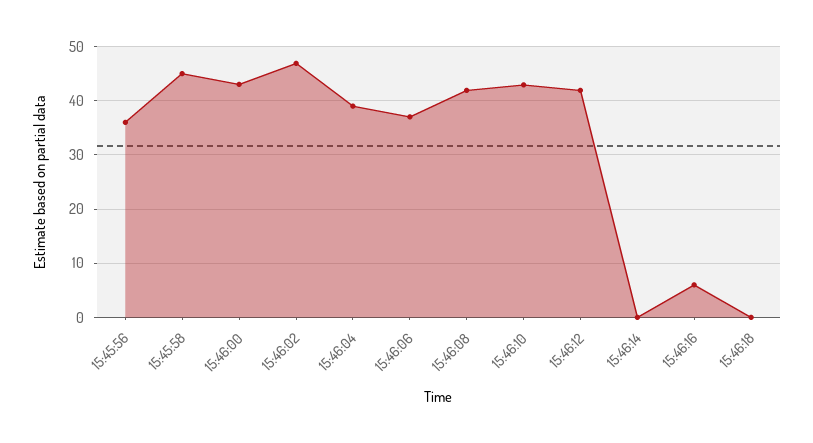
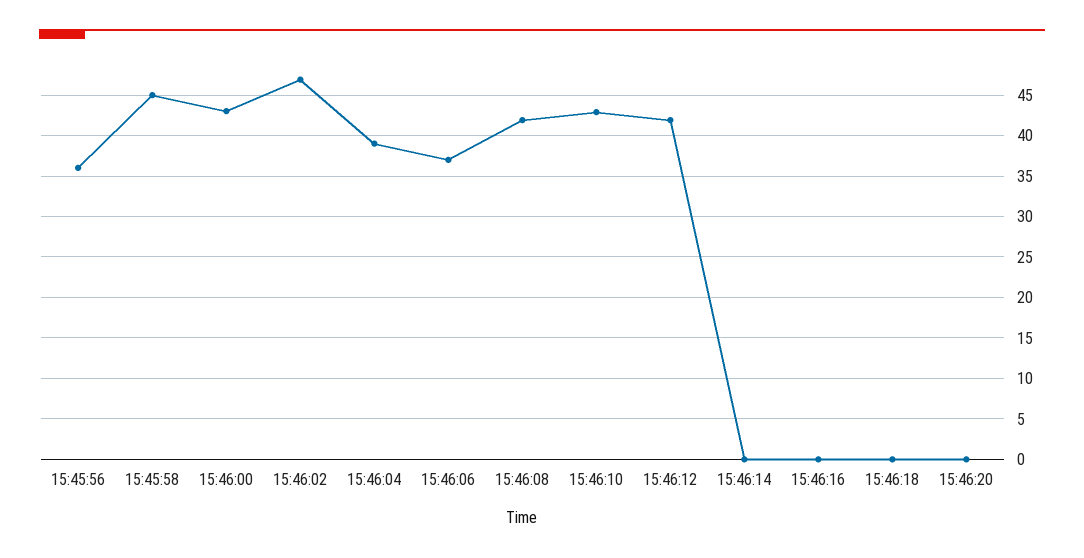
15:46:16: 6 -> 0
15:46:20: none -> 0

